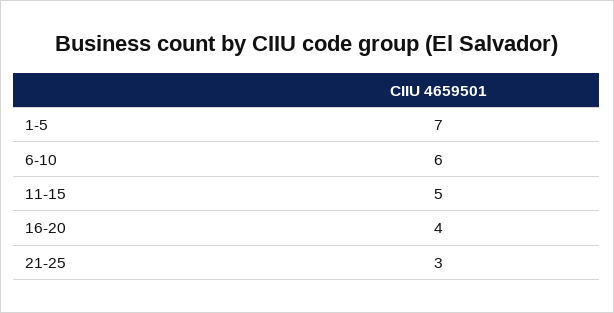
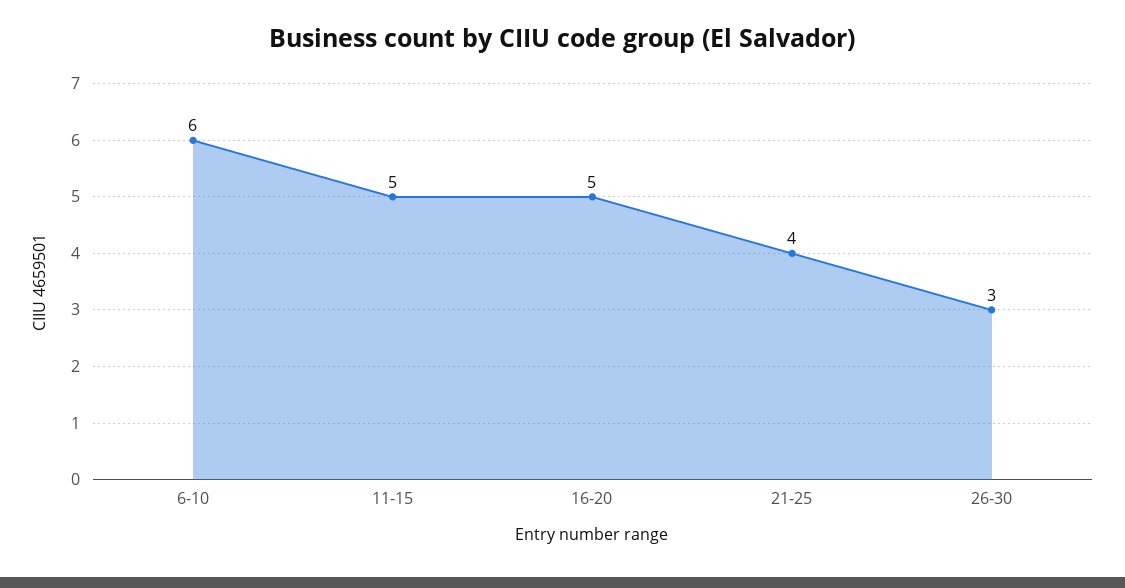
1-5: 7 -> none
16-20: 4 -> 5
21-25: 3 -> 4
26-30: none -> 3

